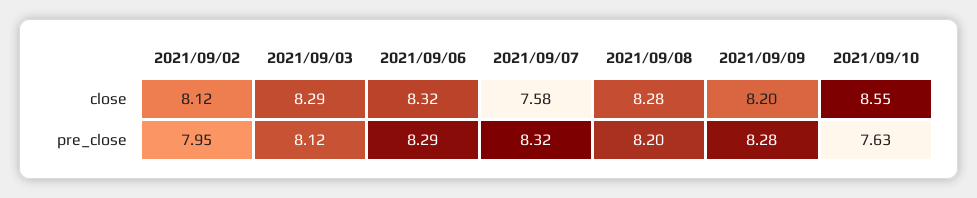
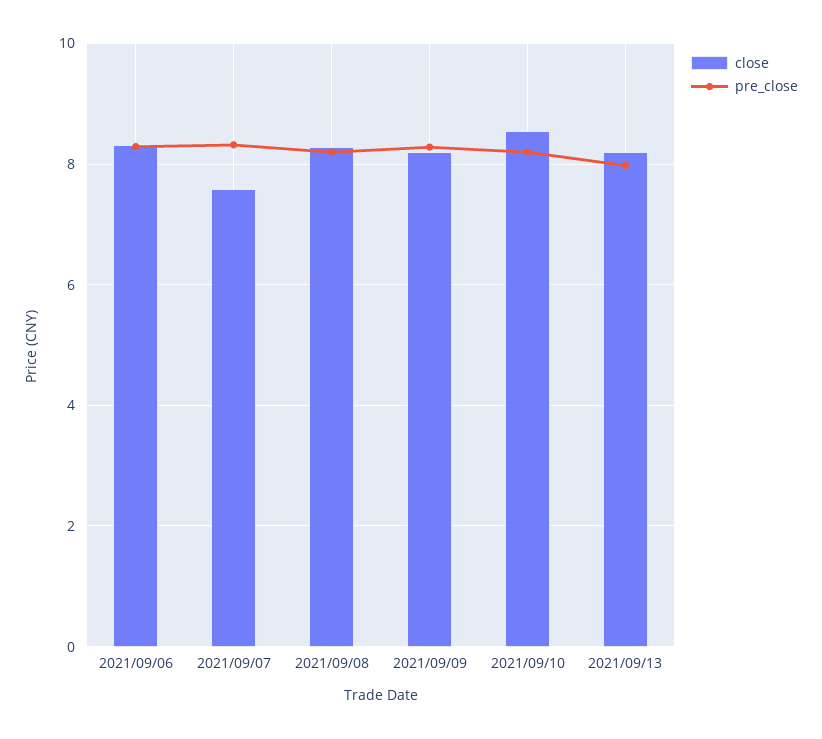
close, 2021/09/02: 8.12 -> none
close, 2021/09/03: 8.29 -> none
pre_close, 2021/09/02: 7.95 -> none
pre_close, 2021/09/03: 8.12 -> none
pre_close, 2021/09/10: 7.63 -> 8.2
close, 2021/09/13: none -> 8.2
pre_close, 2021/09/13: none -> 8

